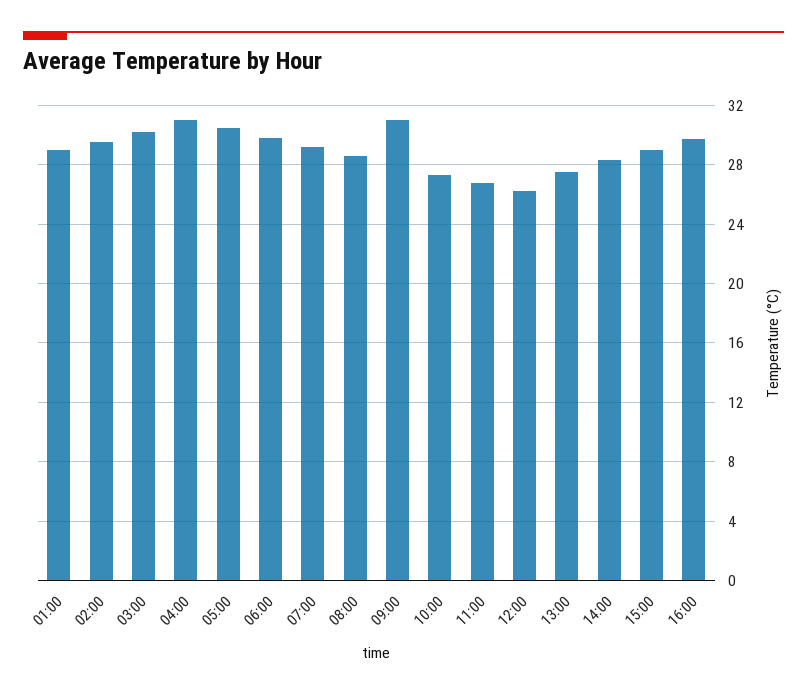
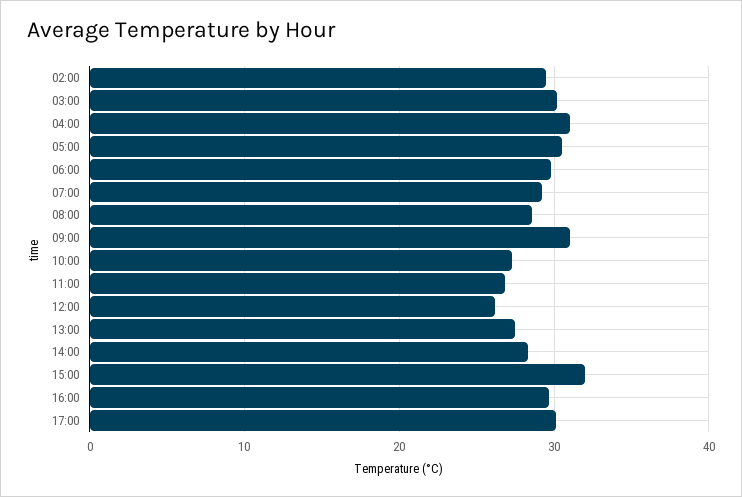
01:00: 29 -> none
15:00: 29 -> 32
17:00: none -> 30

